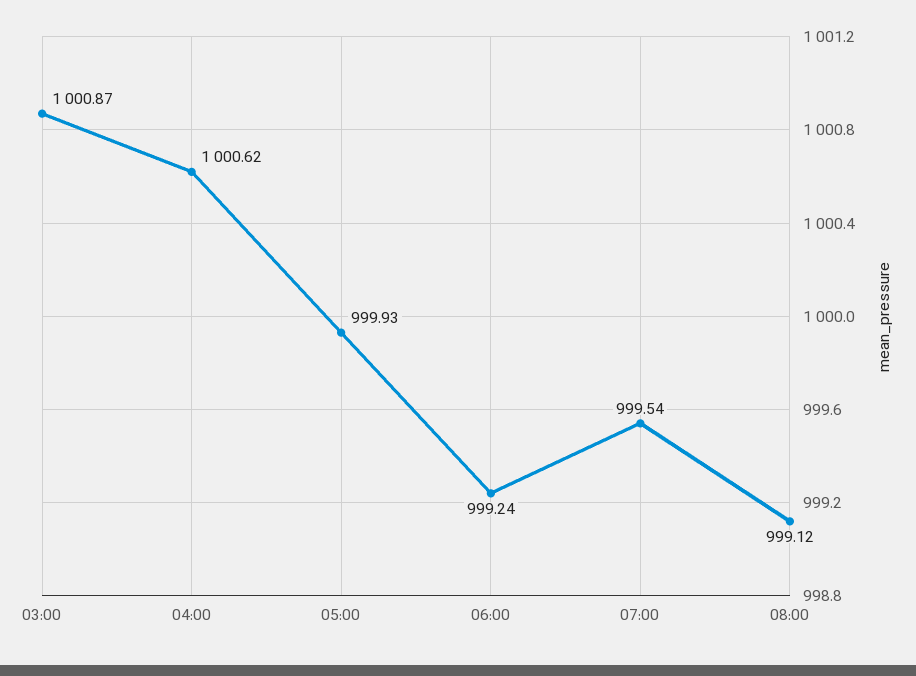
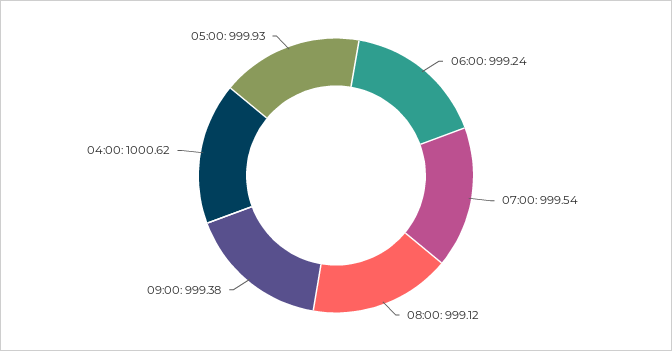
03:00: 1000.87 -> none
09:00: none -> 999.38

